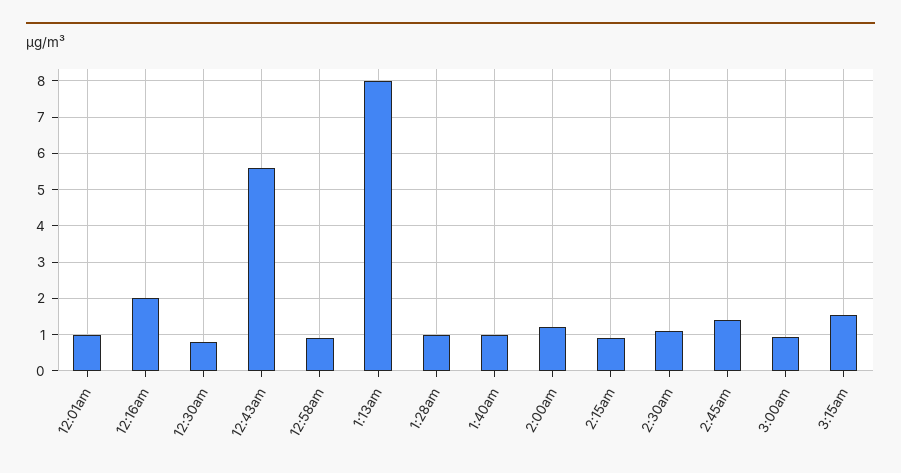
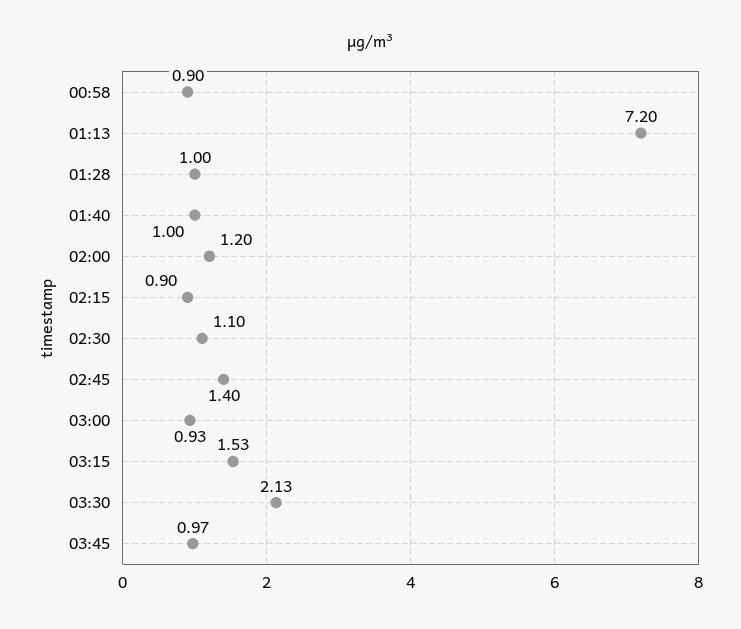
12:01am: 1 -> none
12:16am: 2 -> none
12:30am: 0.8 -> none
12:43am: 5.6 -> none
1:13am: 8 -> 7.2
03:30: none -> 2.13
03:45: none -> 0.97

